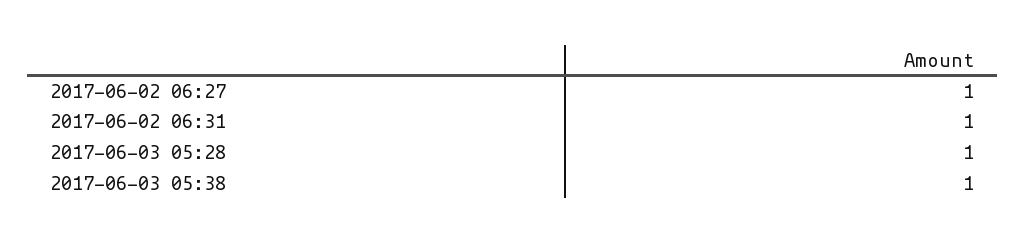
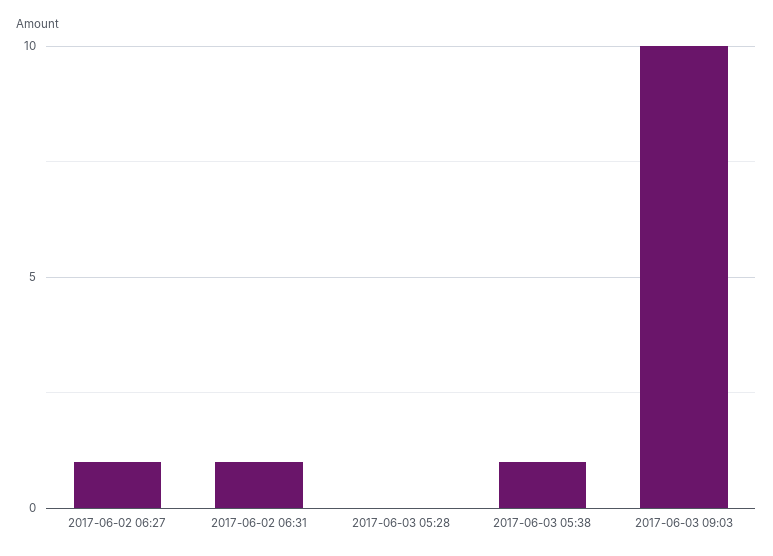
2017-06-03 05:28: 1 -> 0
2017-06-03 09:03: none -> 10

